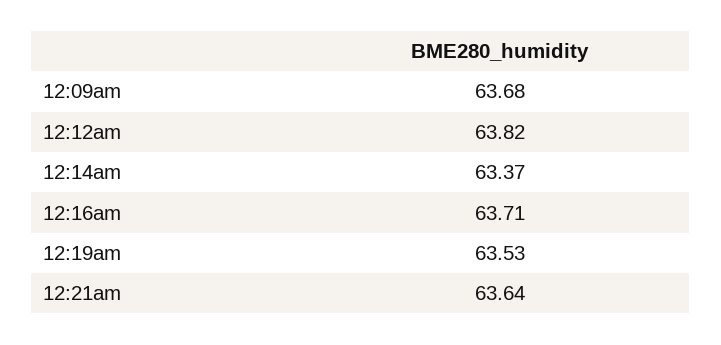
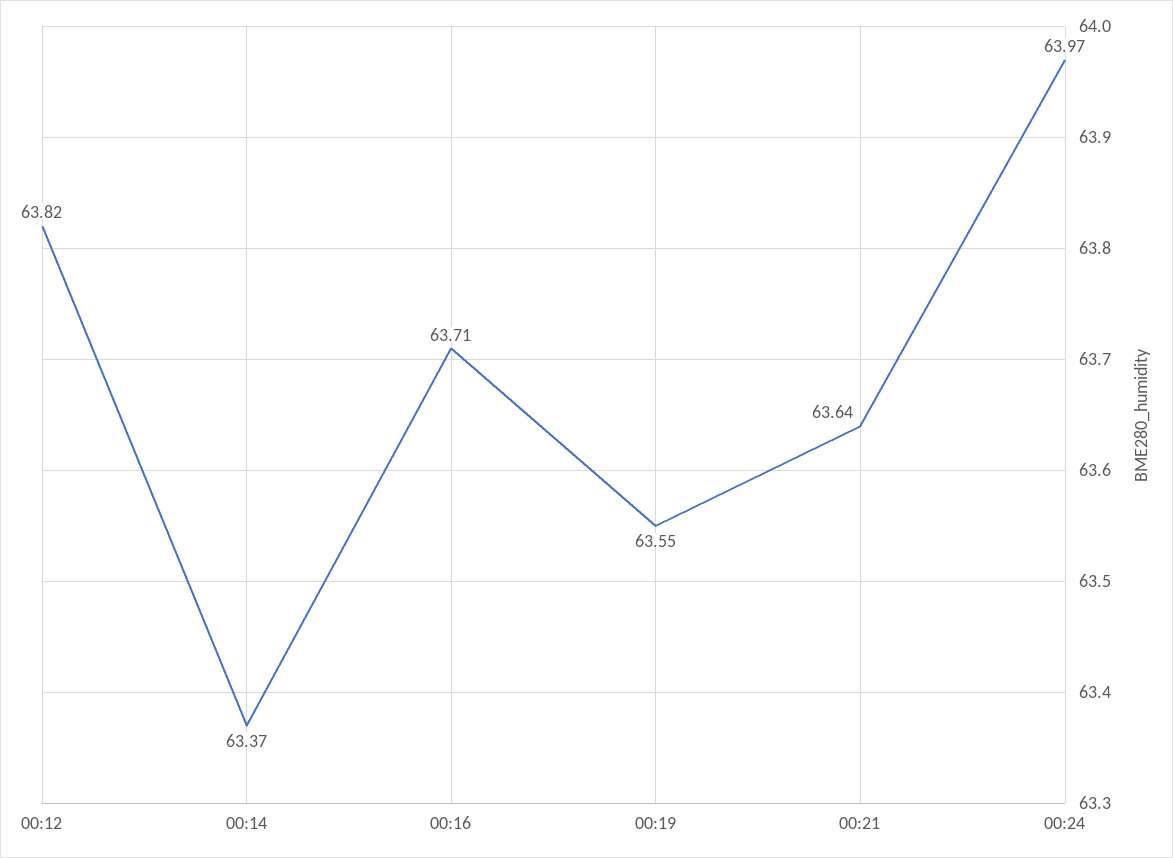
12:09am: 63.68 -> none
12:19am: 63.53 -> 63.55
00:24: none -> 63.97

